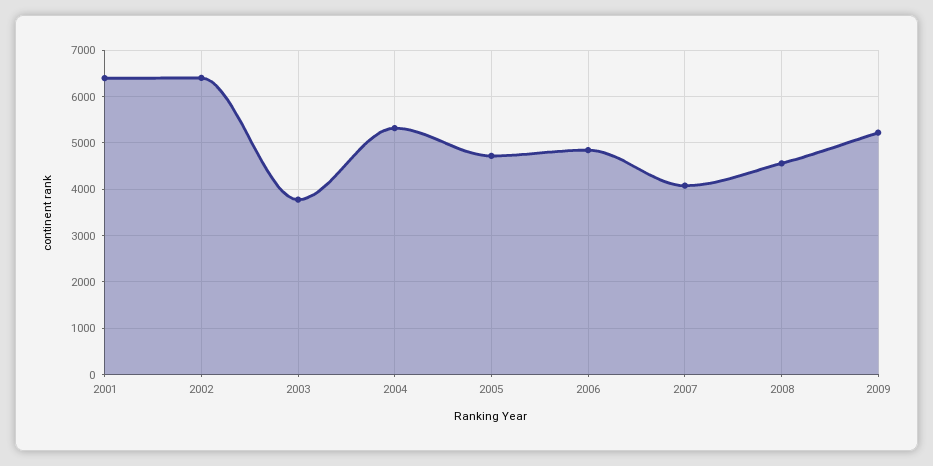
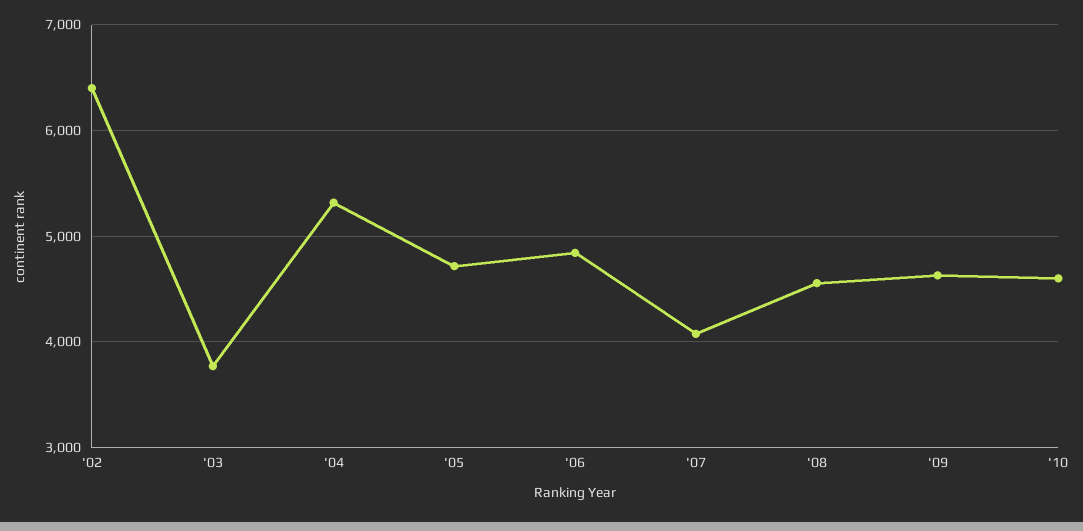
2001: 6400 -> none
2009: 5200 -> 4600
'10: none -> 4600

